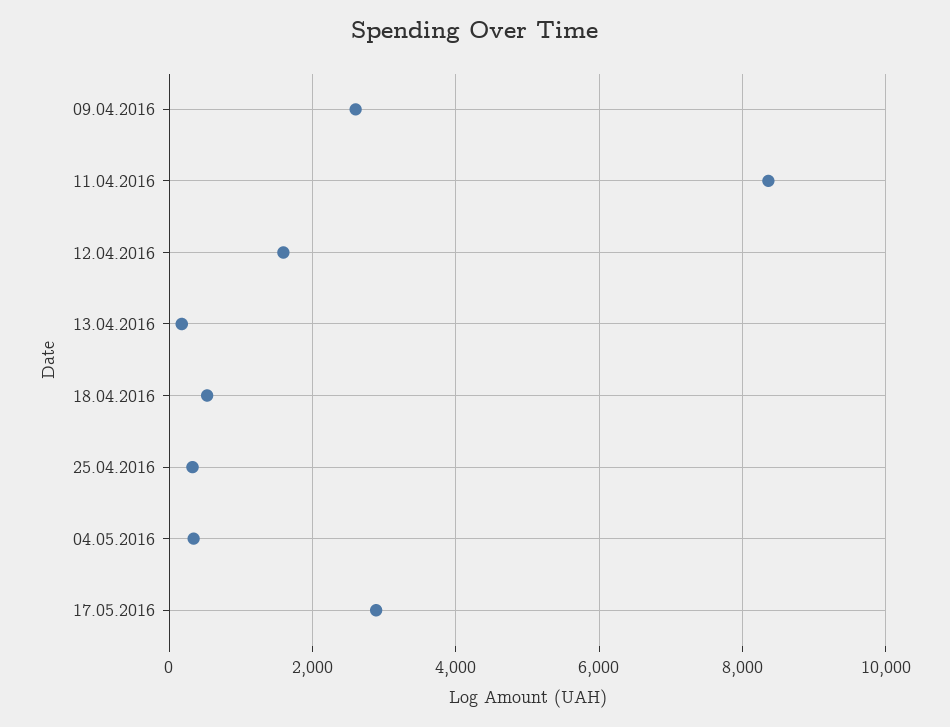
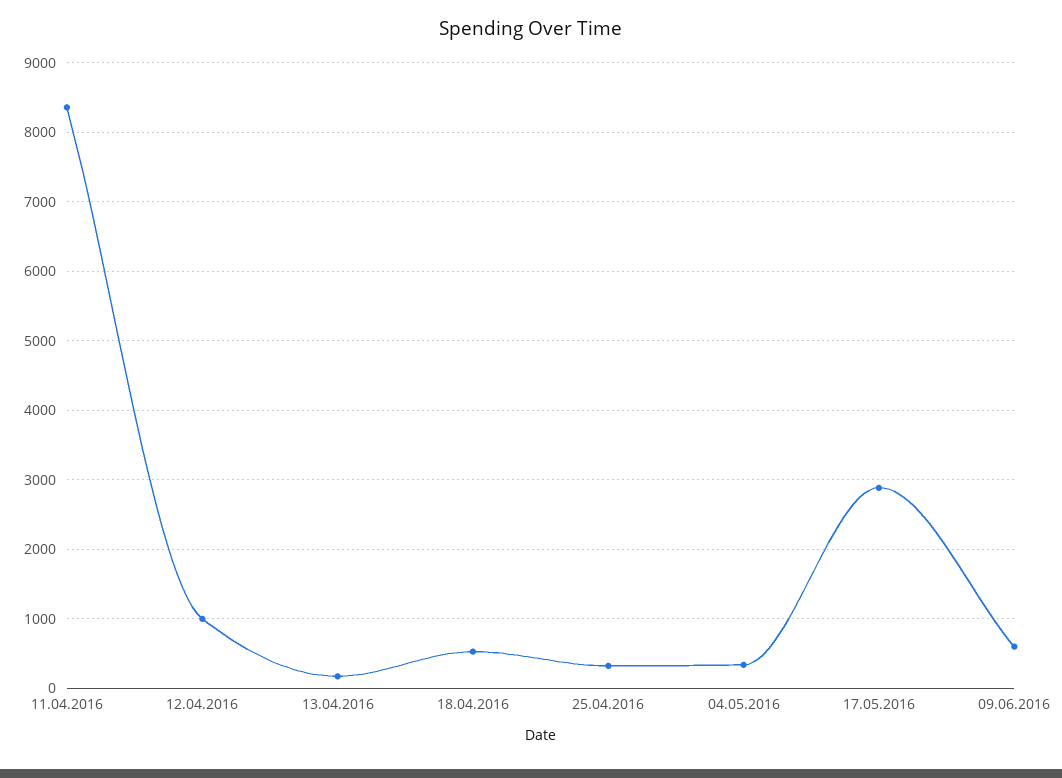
09.04.2016: 2600 -> none
12.04.2016: 1600 -> 1000
09.06.2016: none -> 600

